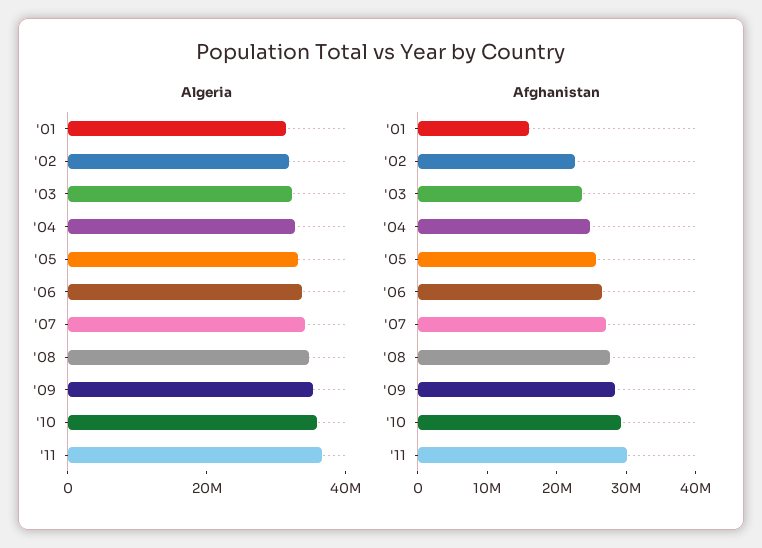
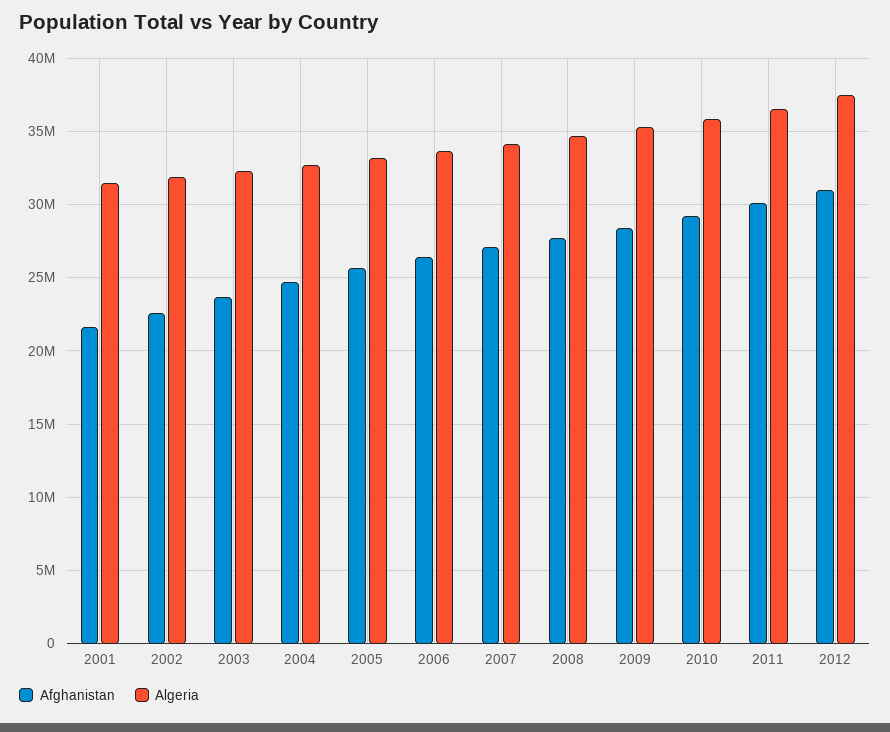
Afghanistan, '01: 16000000 -> 21500000
Afghanistan, 2012: none -> 31000000
Algeria, 2012: none -> 37500000

